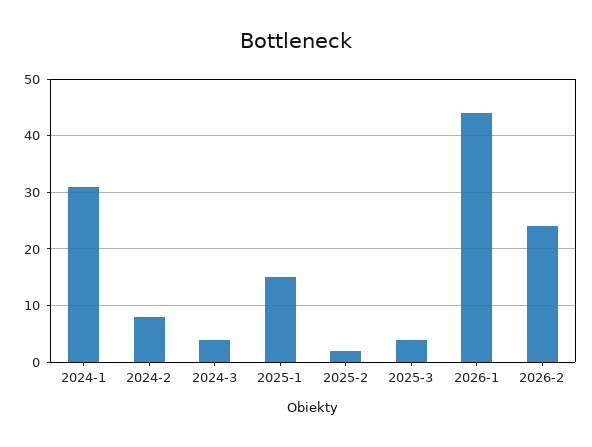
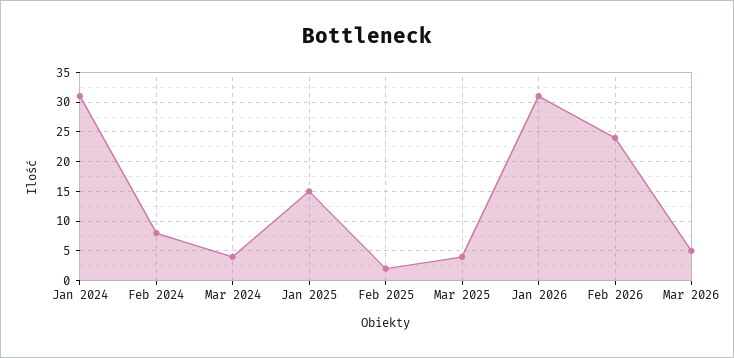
2026-1: 45 -> 30
Mar 2026: none -> 5

